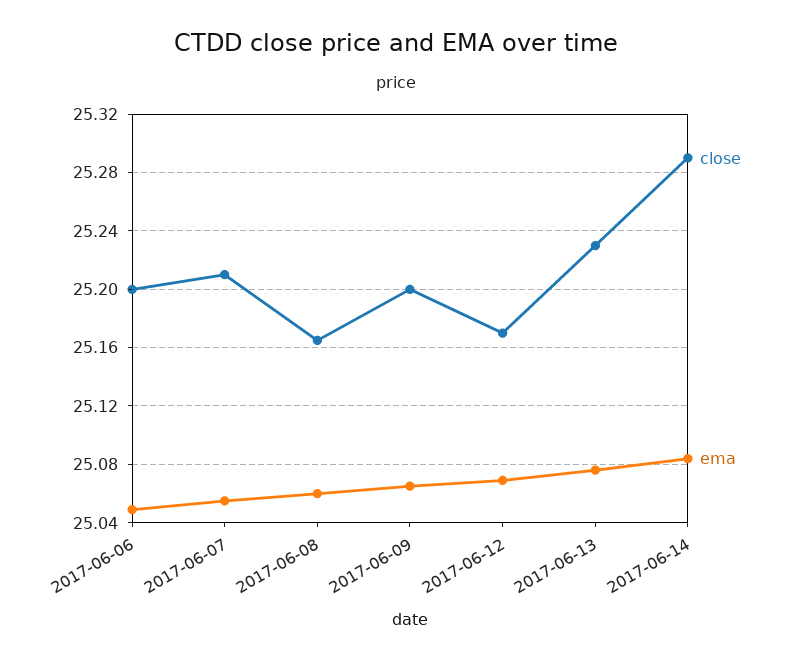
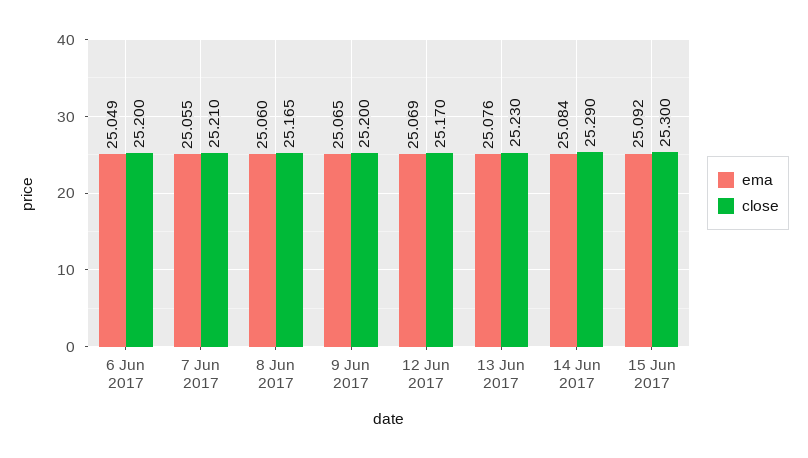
ema, 15 Jun 2017: none -> 25.092
close, 15 Jun 2017: none -> 25.3

